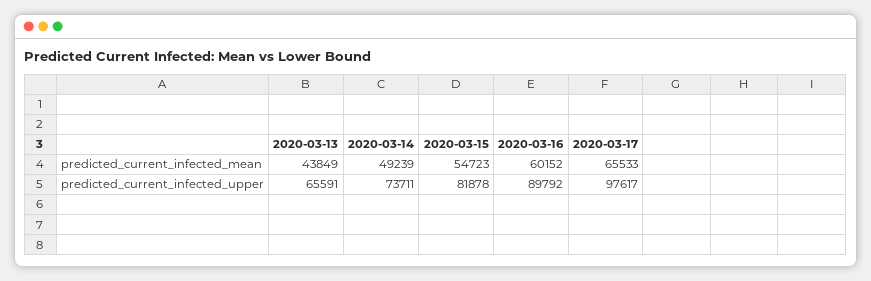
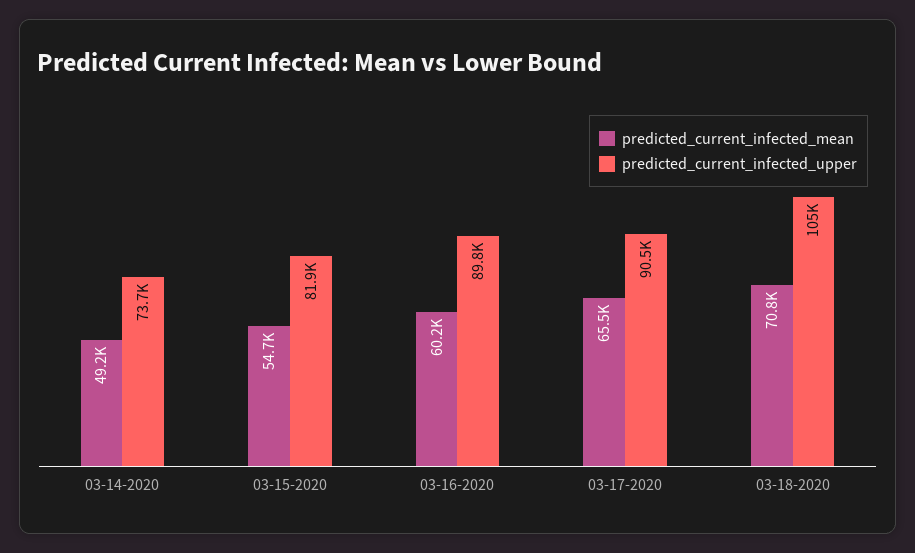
predicted_current_infected_mean, 2020-03-13: 43849 -> none
predicted_current_infected_upper, 2020-03-13: 65591 -> none
predicted_current_infected_upper, 2020-03-17: 97617 -> 90500
predicted_current_infected_mean, 03-18-2020: none -> 70800
predicted_current_infected_upper, 03-18-2020: none -> 105000

